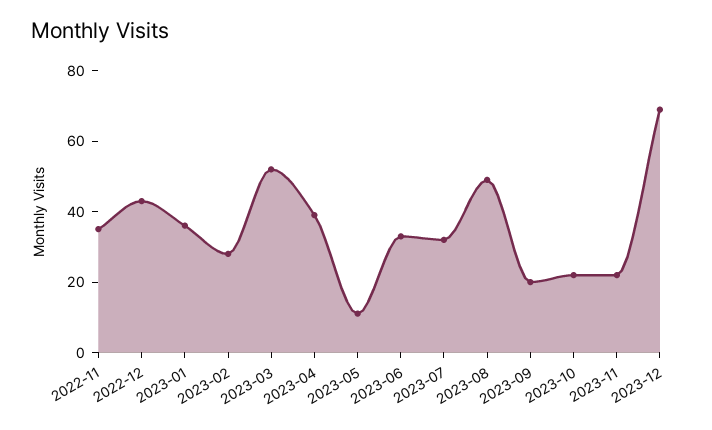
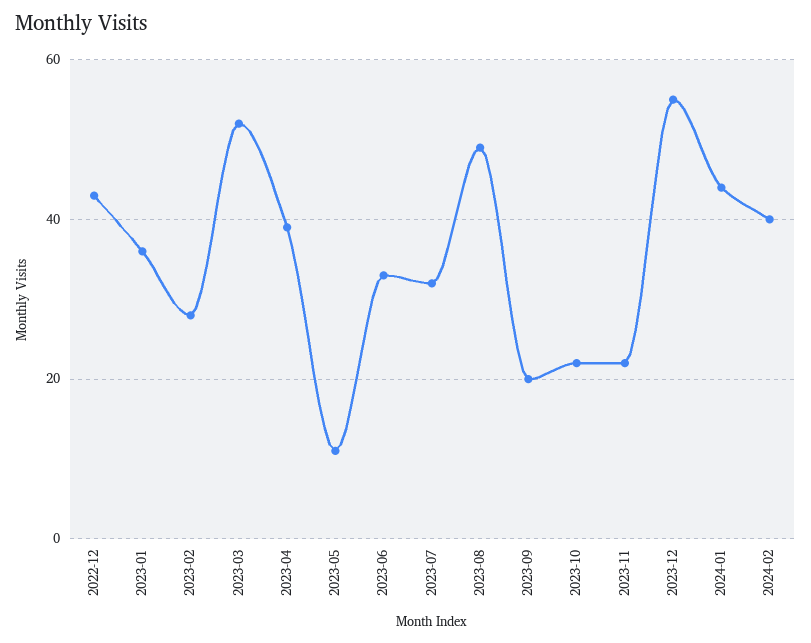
2022-11: 35 -> none
2023-12: 70 -> 55
2024-01: none -> 45
2024-02: none -> 40

